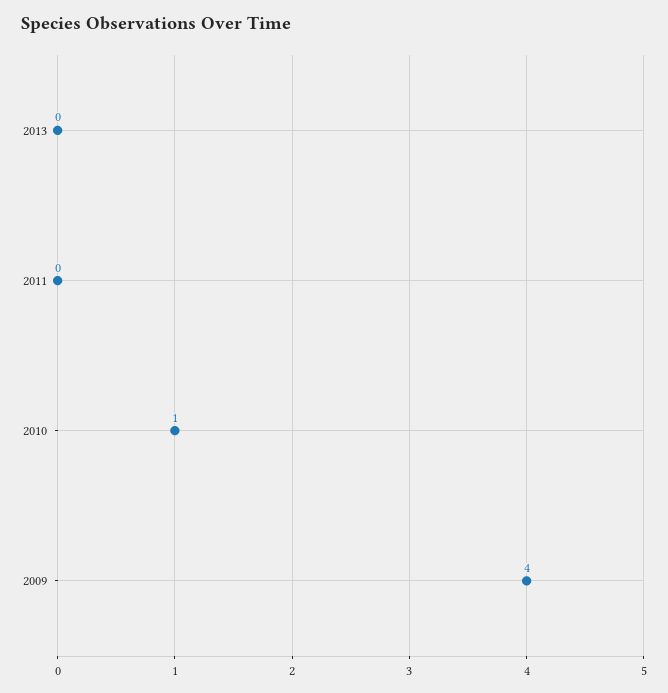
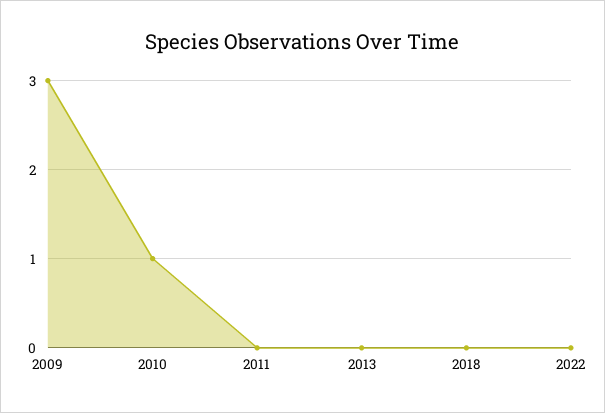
2009: 4 -> 3
2018: none -> 0
2022: none -> 0

